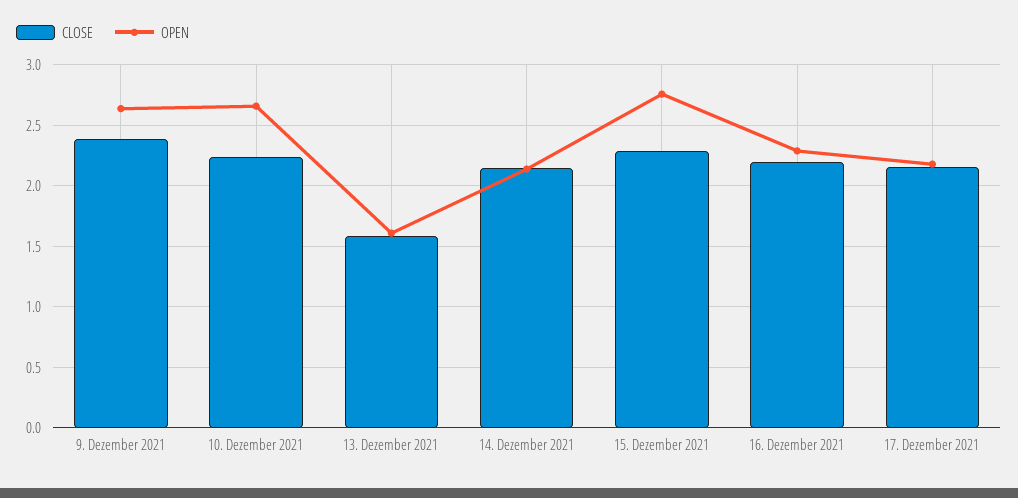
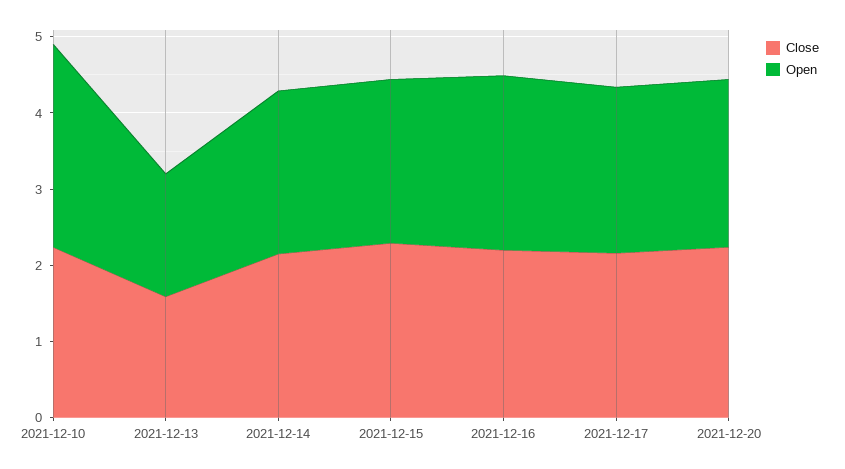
CLOSE, 9. Dezember 2021: 2.4 -> none
OPEN, 9. Dezember 2021: 2.65 -> none
OPEN, 15. Dezember 2021: 2.75 -> 2.2
CLOSE, 2021-12-20: none -> 2.2
OPEN, 2021-12-20: none -> 2.2

